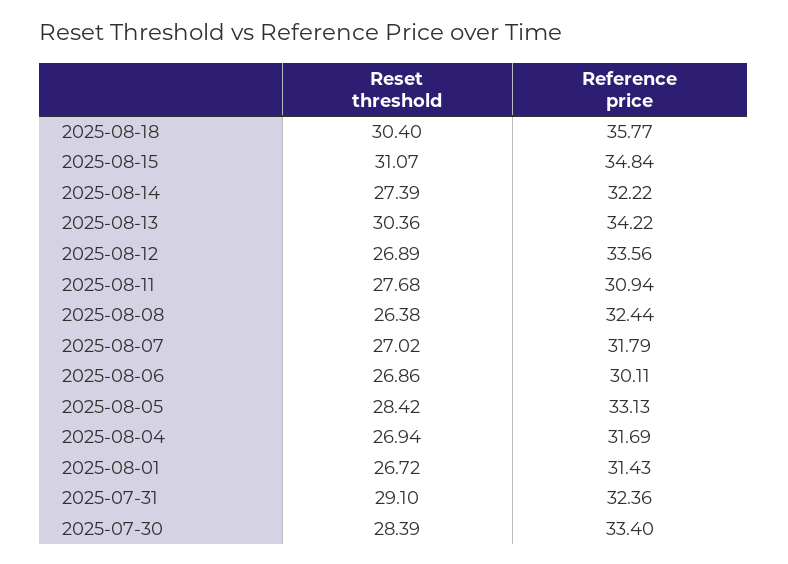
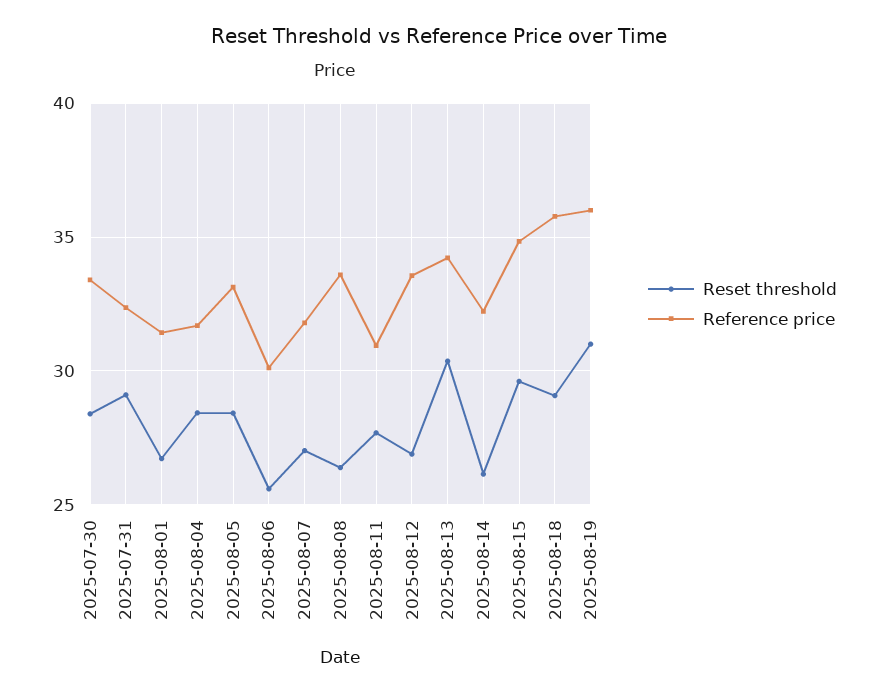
Reset threshold, 2025-08-18: 30.4 -> 29
Reset threshold, 2025-08-15: 31.07 -> 29.5
Reset threshold, 2025-08-14: 27.39 -> 26
Reference price, 2025-08-08: 32.44 -> 33.5
Reset threshold, 2025-08-06: 26.86 -> 25.5
Reset threshold, 2025-08-04: 26.94 -> 28.5
Reset threshold, 2025-08-19: none -> 31
Reference price, 2025-08-19: none -> 36

